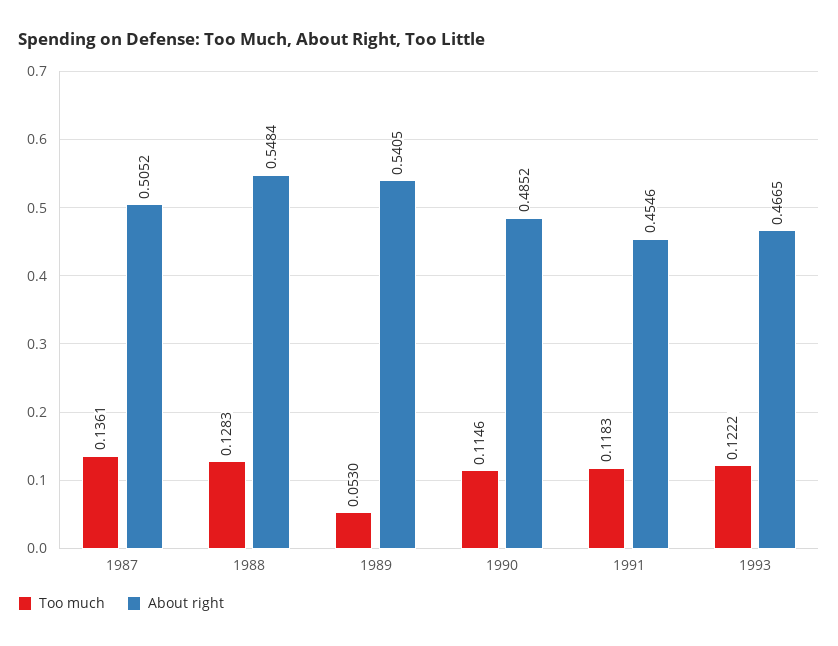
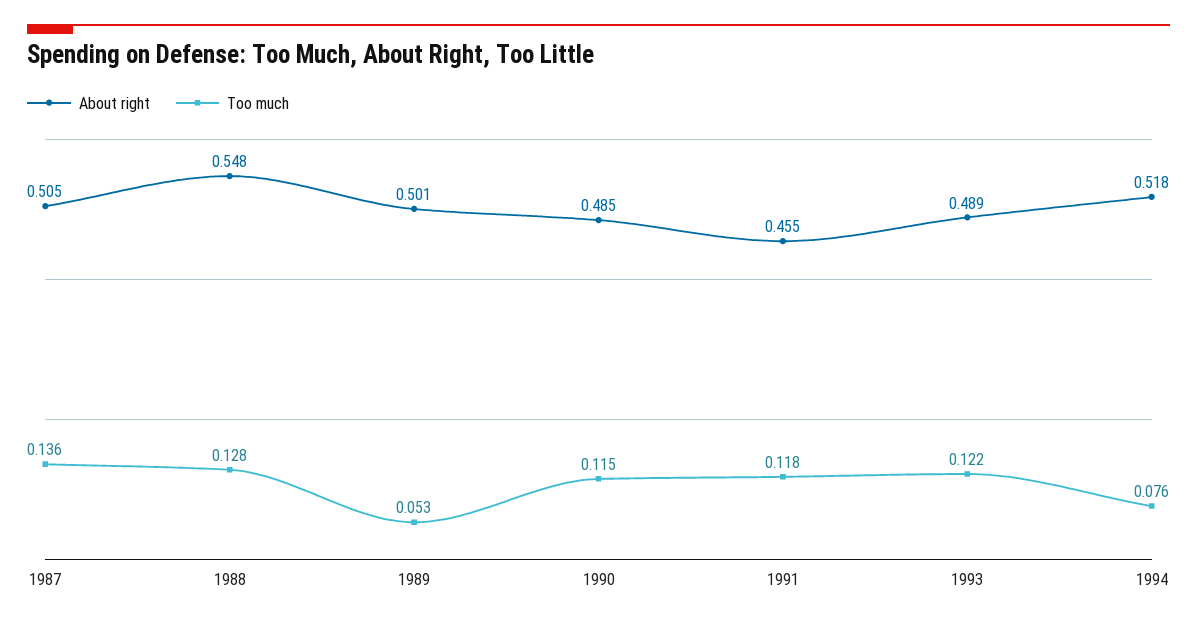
About right, 1989: 0.5405 -> 0.501
About right, 1993: 0.4665 -> 0.489
About right, 1994: none -> 0.518
Too much, 1994: none -> 0.076

